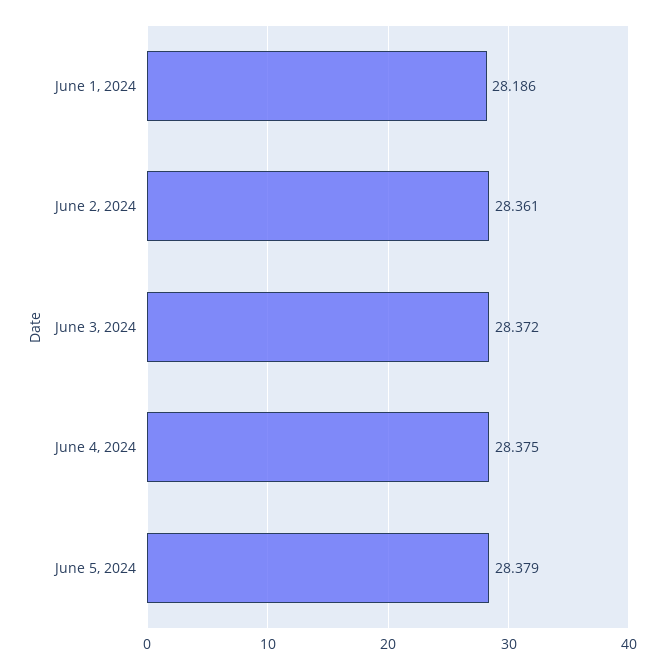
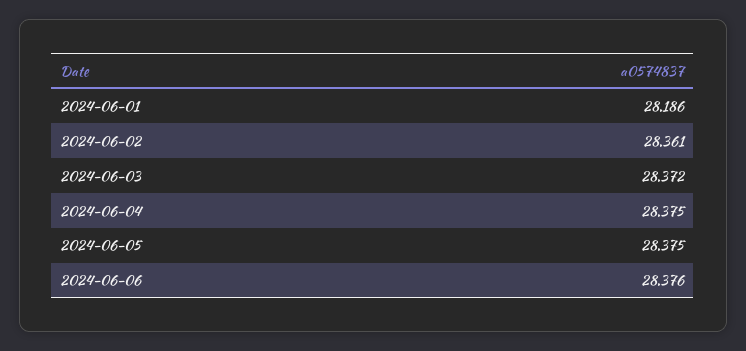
June 5, 2024: 28.379 -> 28.375
2024-06-06: none -> 28.376

